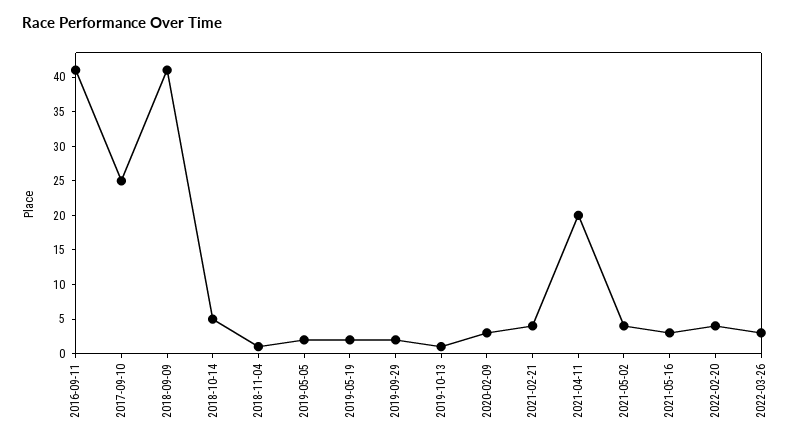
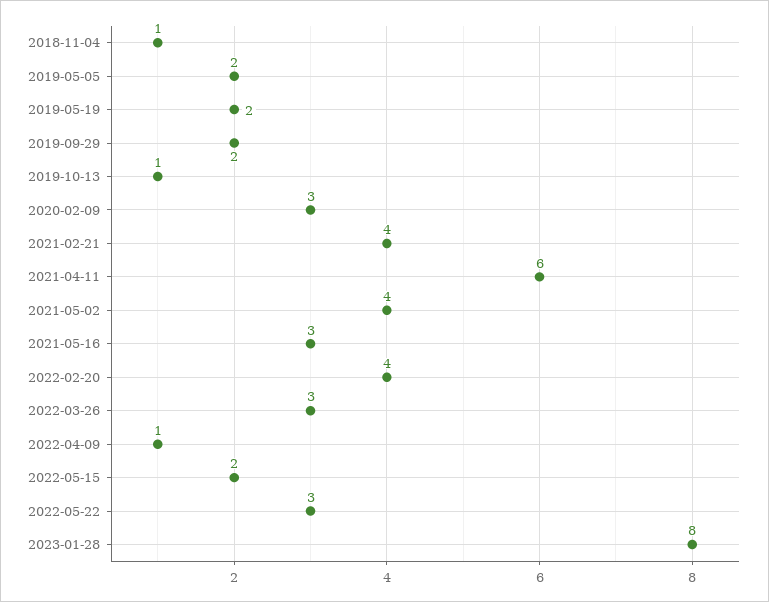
2016-09-11: 40 -> none
2017-09-10: 25 -> none
2018-09-09: 40 -> none
2018-10-14: 5 -> none
2021-04-11: 20 -> 6
2022-04-09: none -> 1
2022-05-15: none -> 2
2022-05-22: none -> 3
2023-01-28: none -> 8

